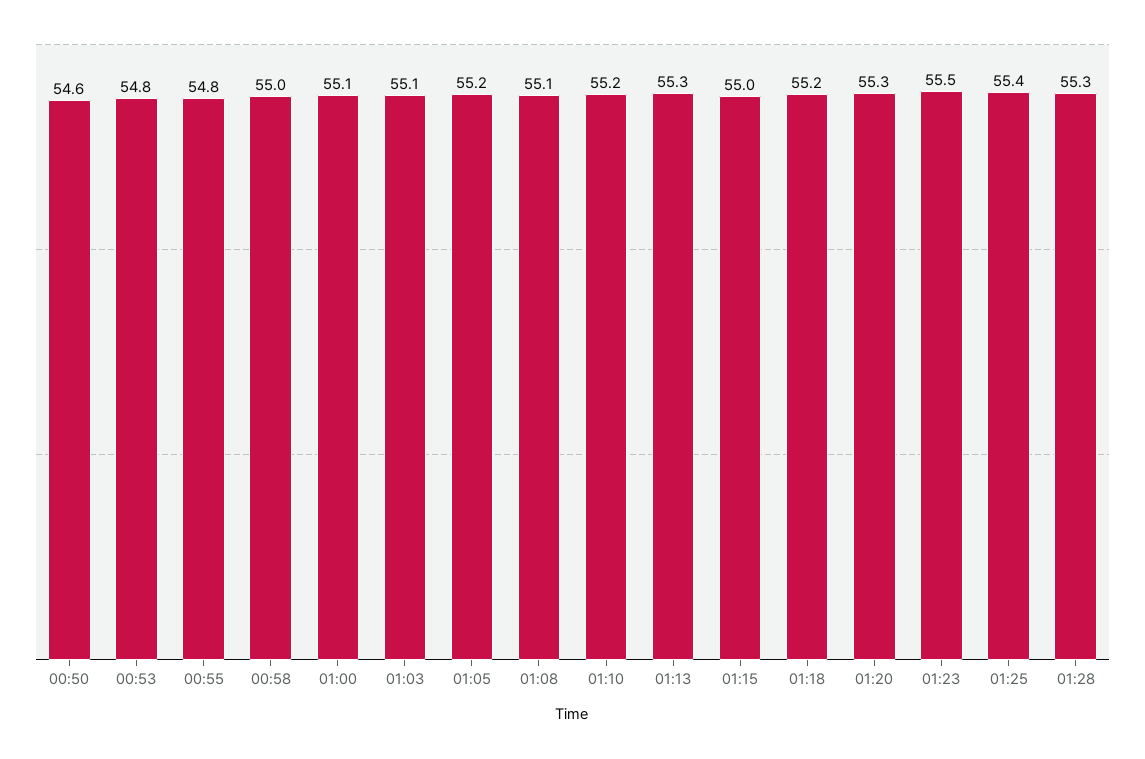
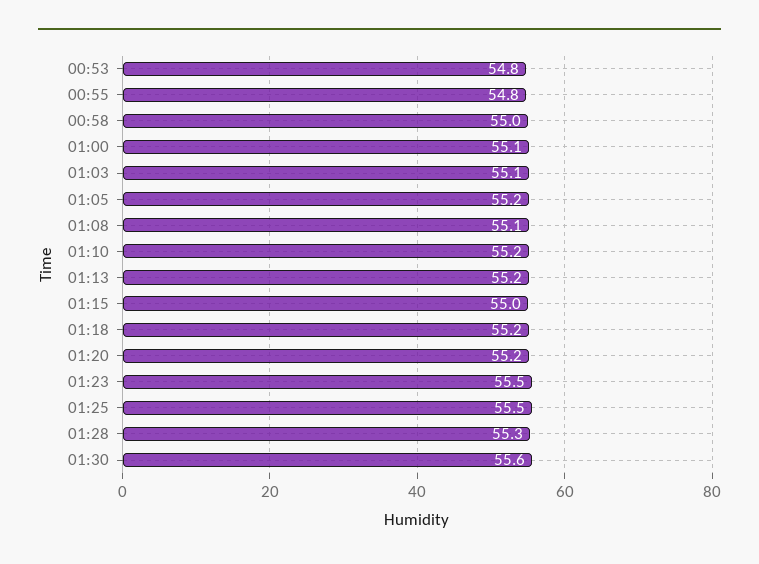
00:50: 54.6 -> none
01:13: 55.3 -> 55.2
01:20: 55.3 -> 55.2
01:25: 55.4 -> 55.5
01:30: none -> 55.6

